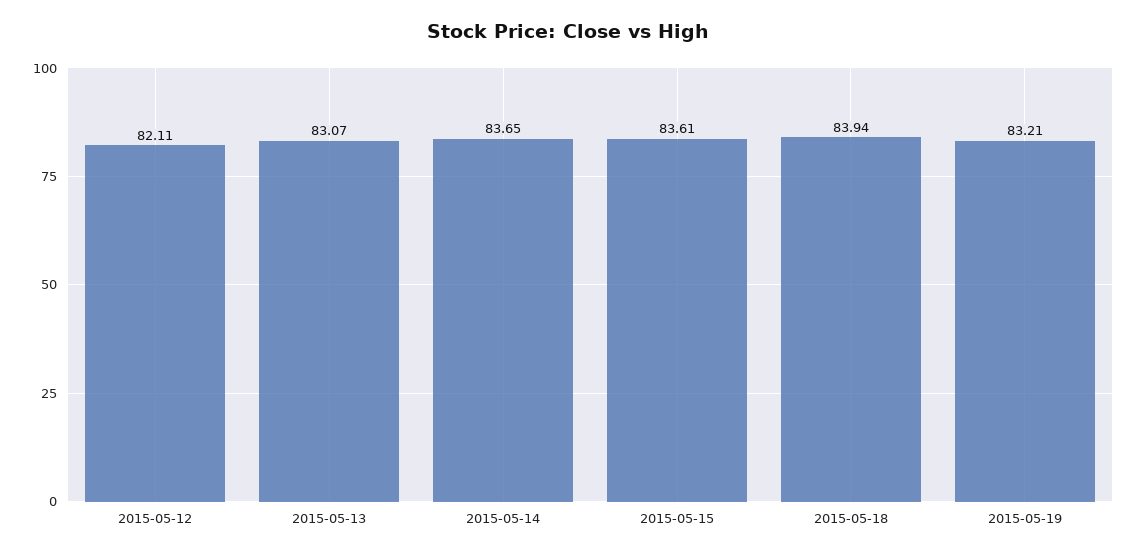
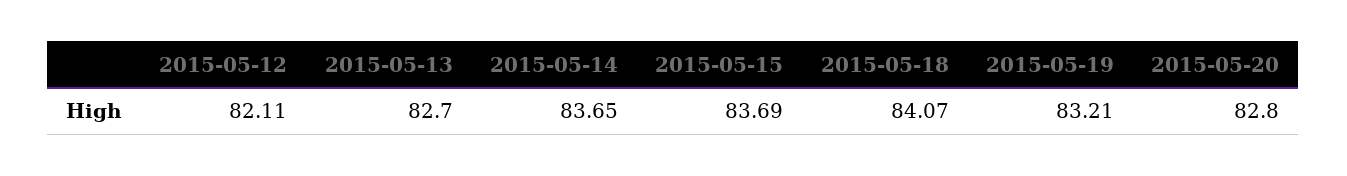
2015-05-13: 83.07 -> 82.7
2015-05-15: 83.61 -> 83.69
2015-05-18: 83.94 -> 84.07
2015-05-20: none -> 82.8

